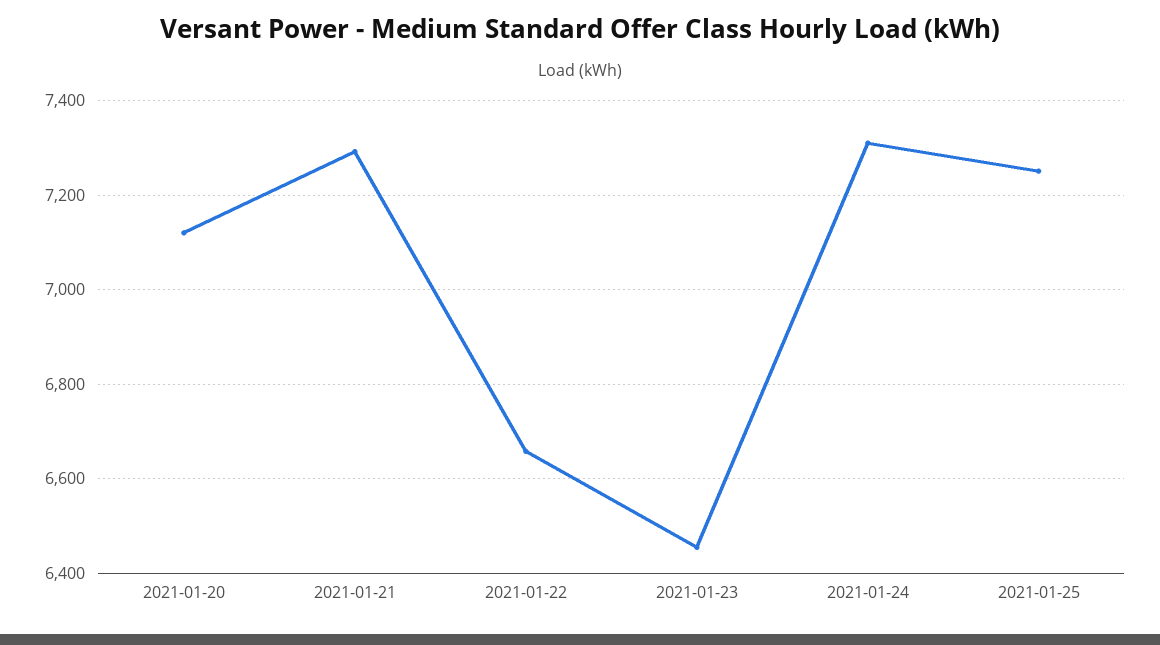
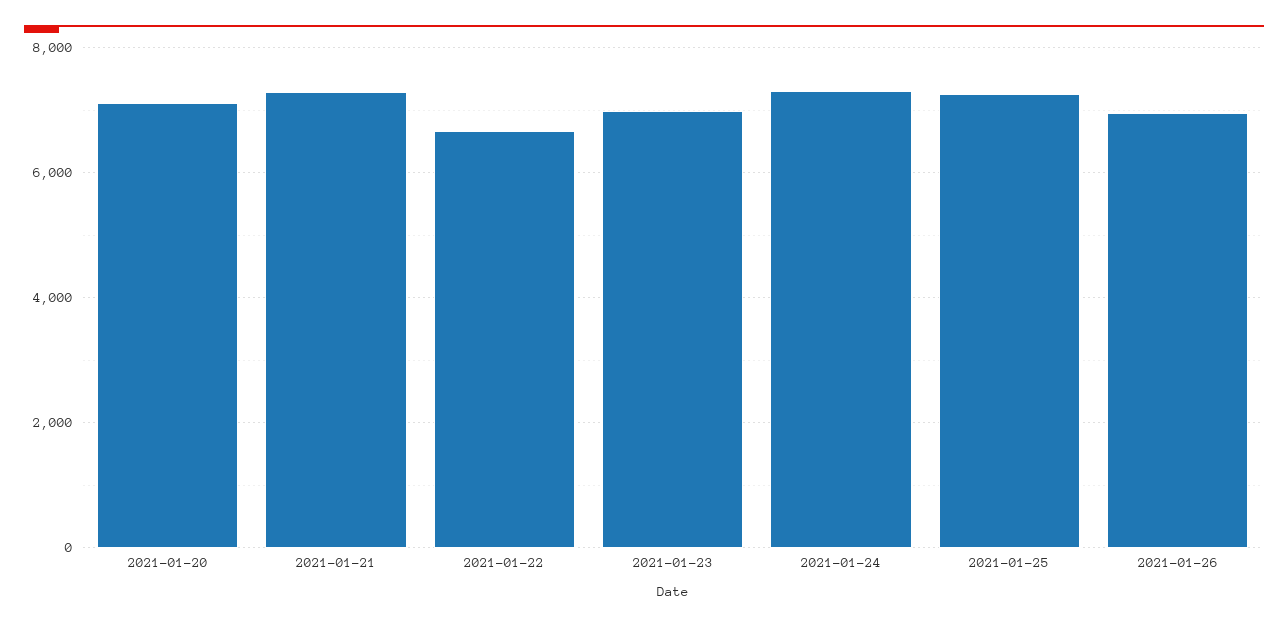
2021-01-23: 6460 -> 7000
2021-01-26: none -> 7000

